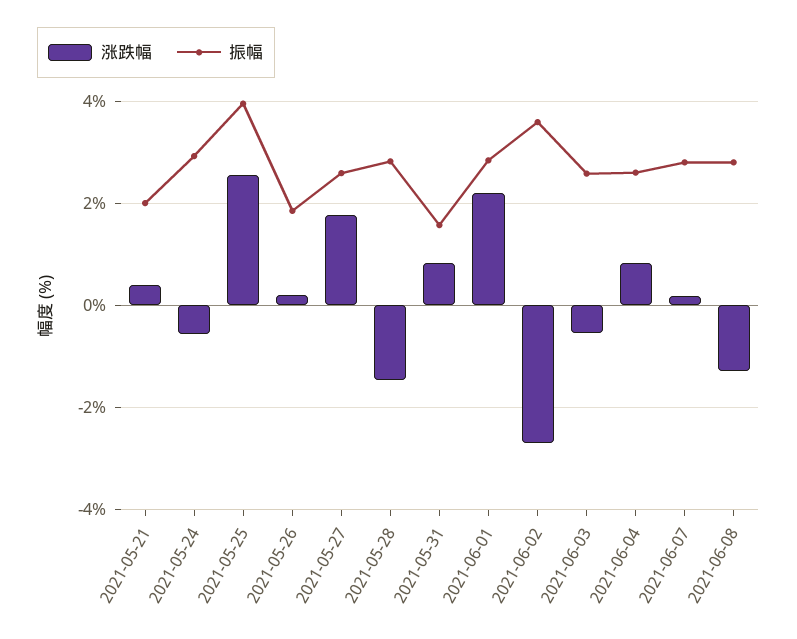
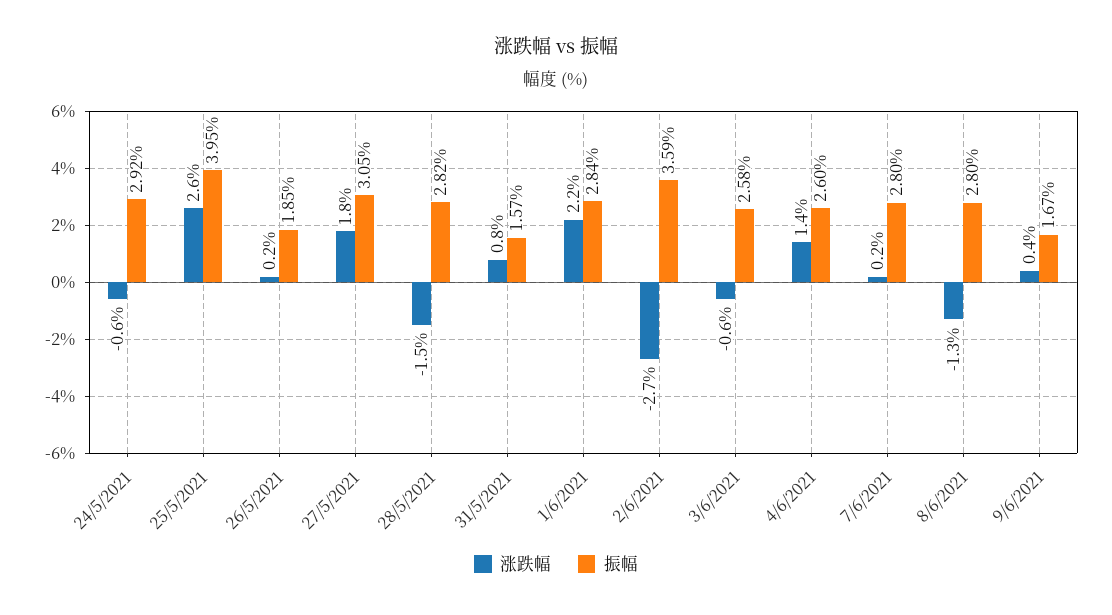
涨跌幅, 2021-05-21: 0.4 -> none
振幅, 2021-05-21: 2 -> none
振幅, 2021-05-27: 2.6 -> 3.05
涨跌幅, 2021-06-04: 0.8 -> 1.4
涨跌幅, 9/6/2021: none -> 0.4
振幅, 9/6/2021: none -> 1.67

